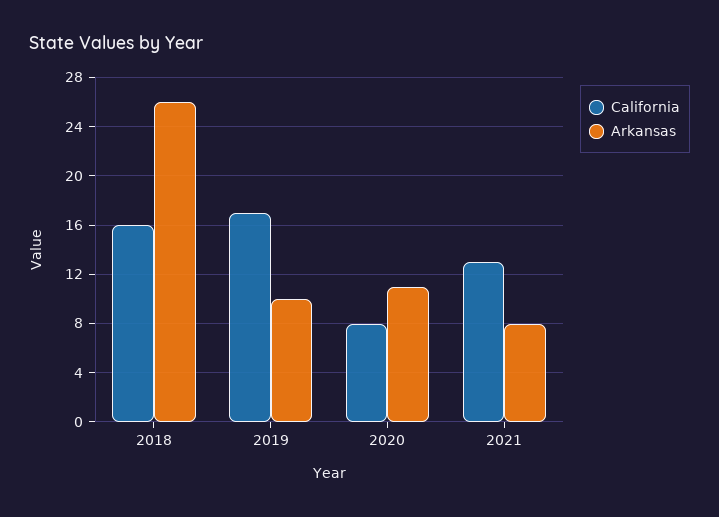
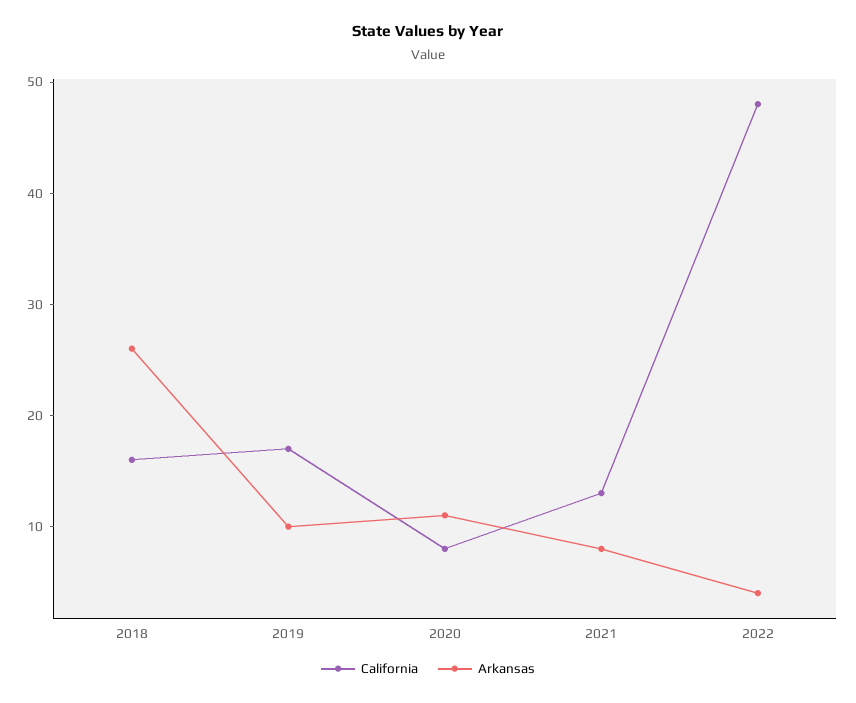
California, 2022: none -> 48
Arkansas, 2022: none -> 4

